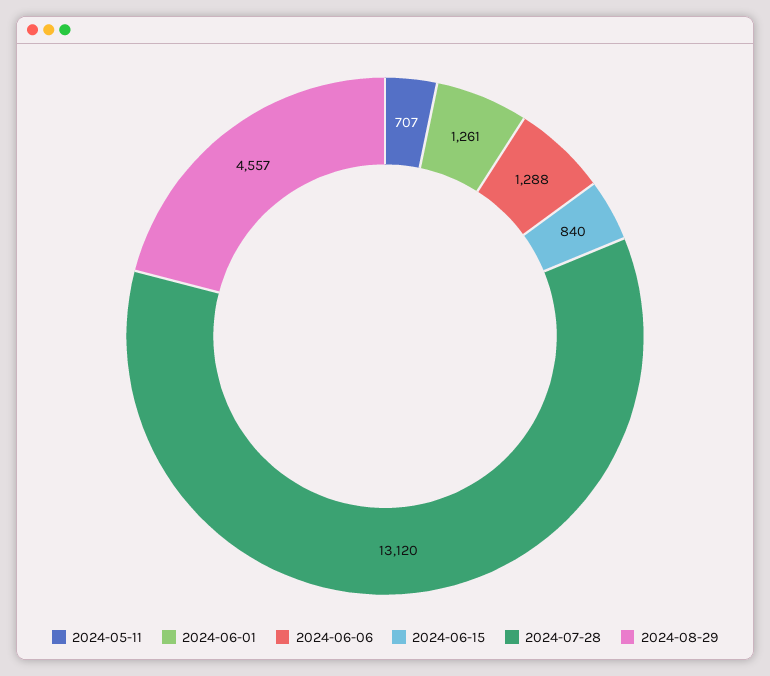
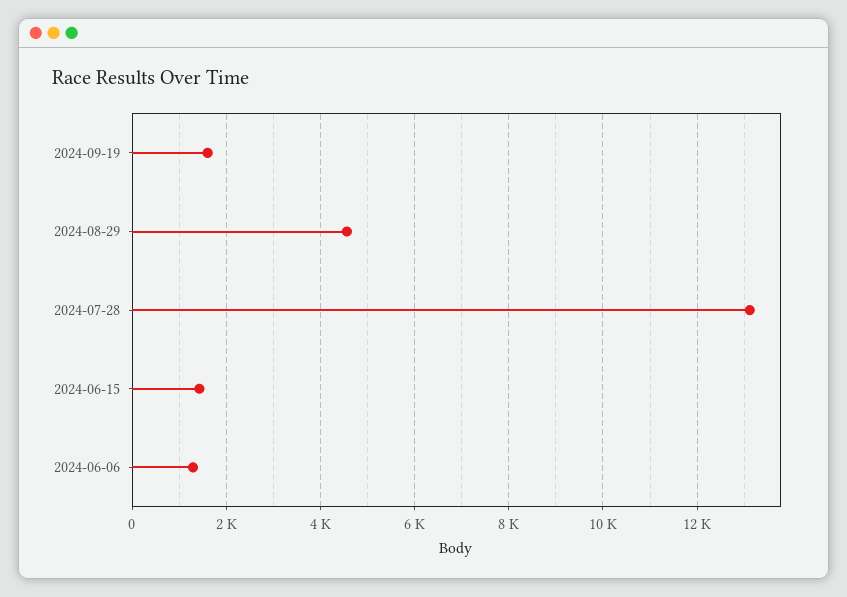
2024-05-11: 707 -> none
2024-06-01: 1261 -> none
2024-06-15: 840 -> 1400
2024-09-19: none -> 1600

